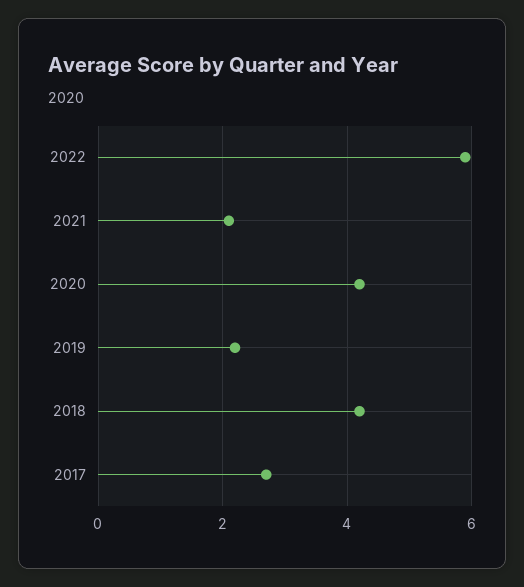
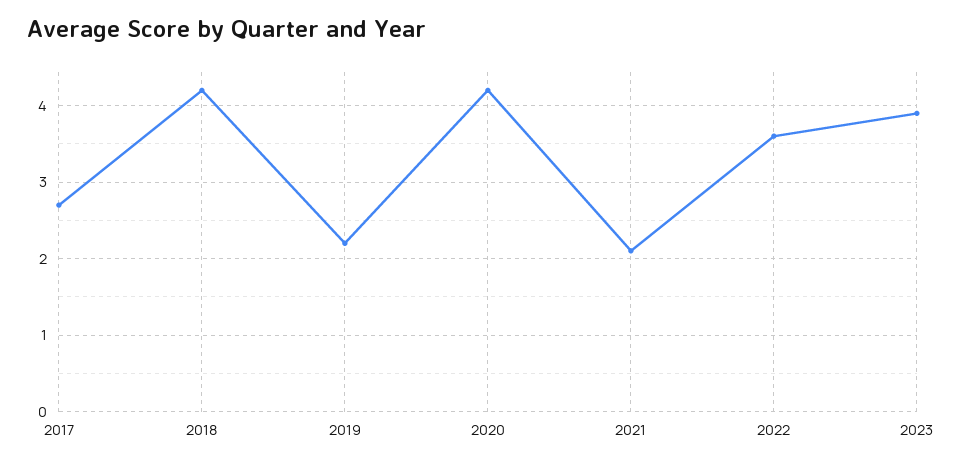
2022: 6 -> 3.6
2023: none -> 3.9

